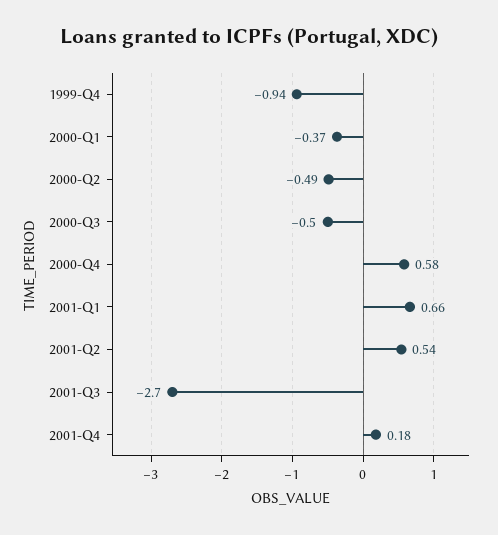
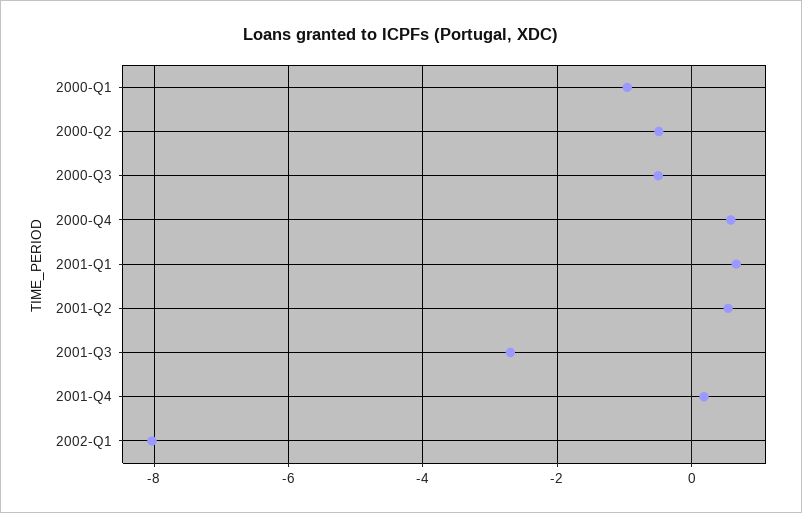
1999-Q4: -0.94 -> none
2000-Q1: -0.37 -> -1
2002-Q1: none -> -8

